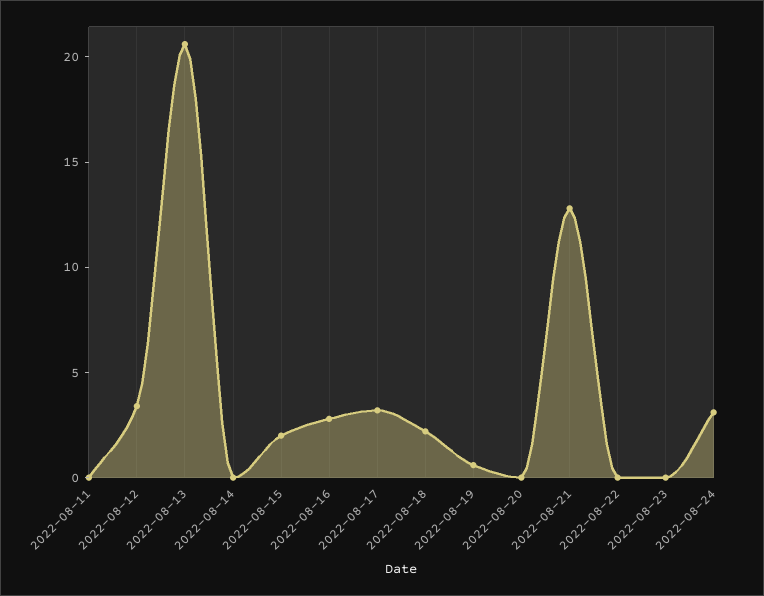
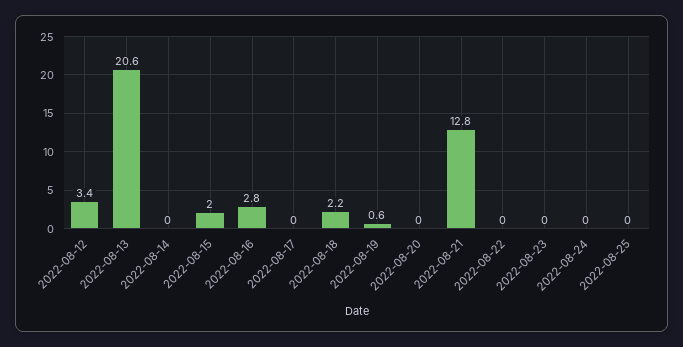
2022-08-11: 0 -> none
2022-08-17: 3 -> 0
2022-08-24: 3 -> 0
2022-08-25: none -> 0

